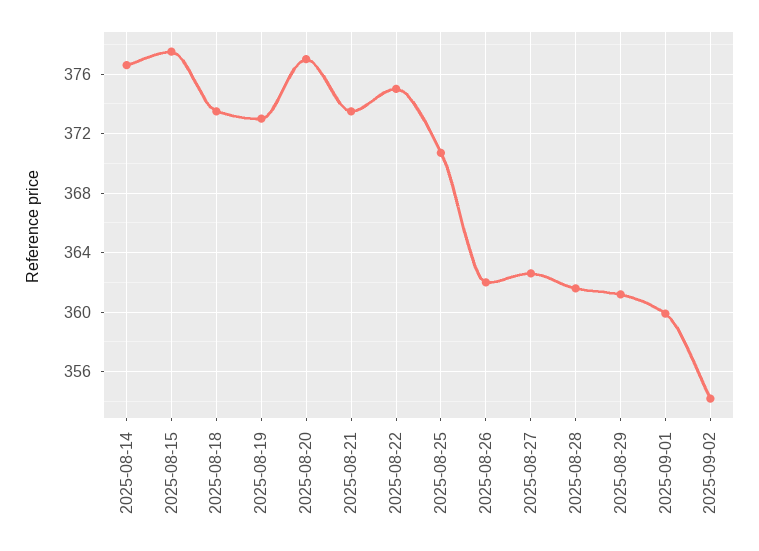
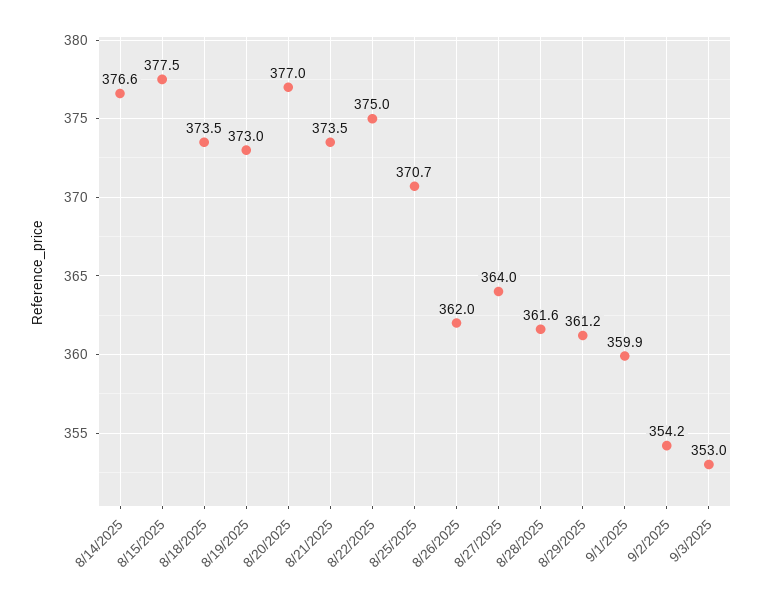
2025-08-27: 362.5 -> 364
9/3/2025: none -> 353

